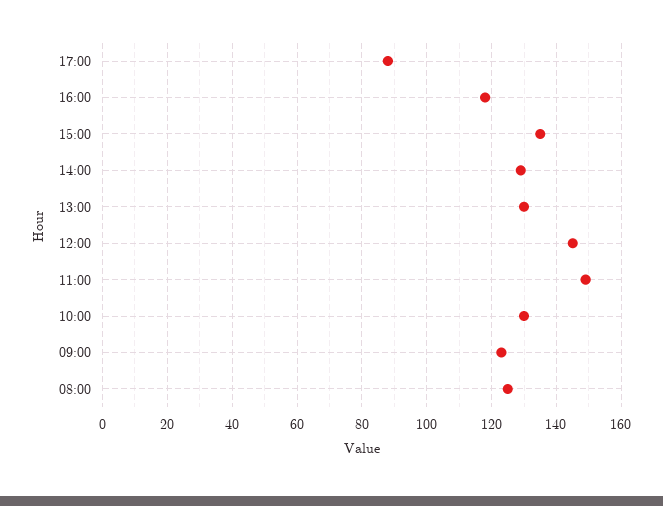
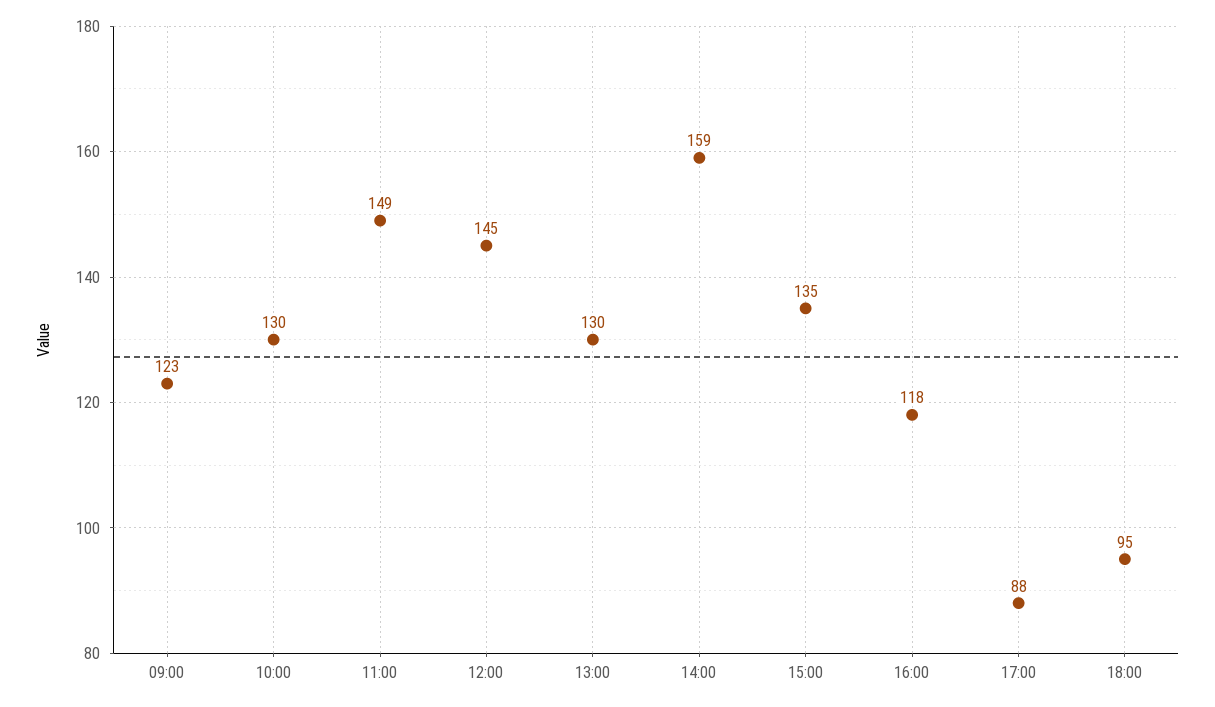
14:00: 130 -> 159
08:00: 125 -> none
18:00: none -> 95

